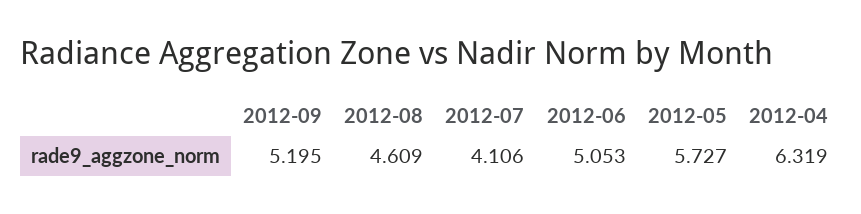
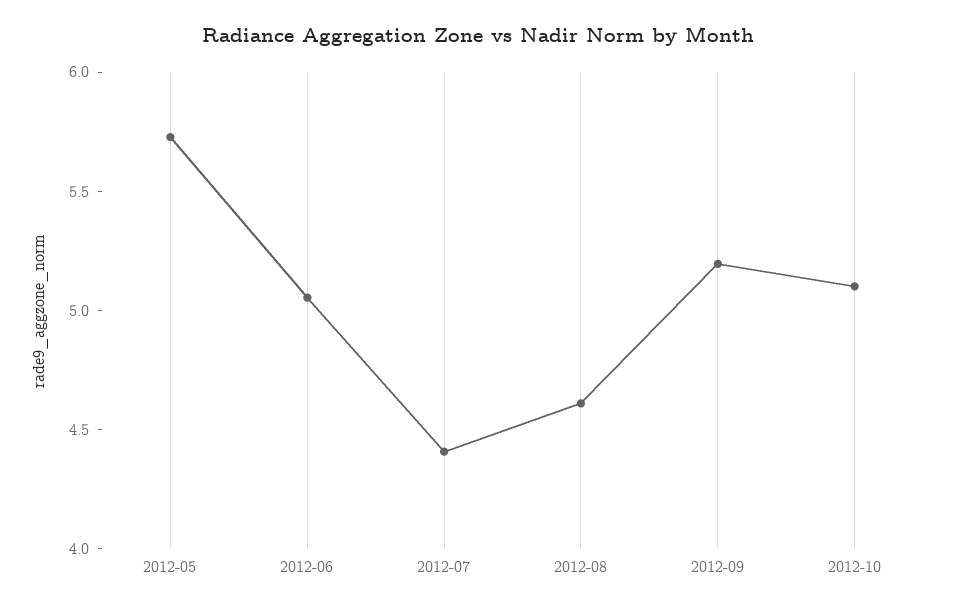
2012-07: 4.106 -> 4.4
2012-04: 6.319 -> none
2012-10: none -> 5.1

